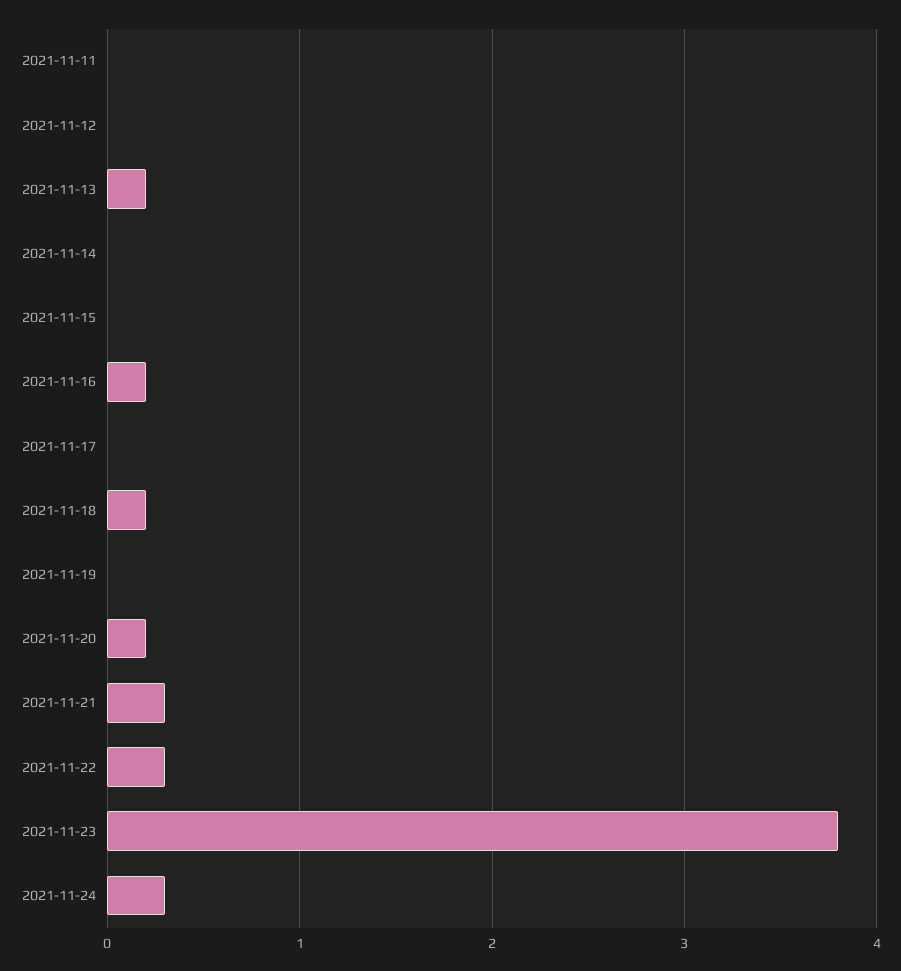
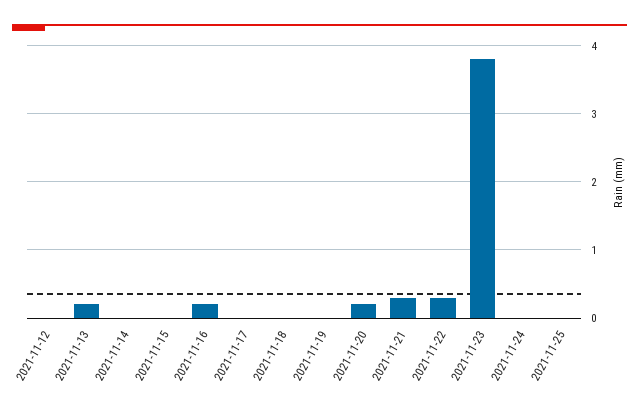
2021-11-11: 0 -> none
2021-11-18: 0.2 -> 0
2021-11-24: 0.3 -> 0
2021-11-25: none -> 0

